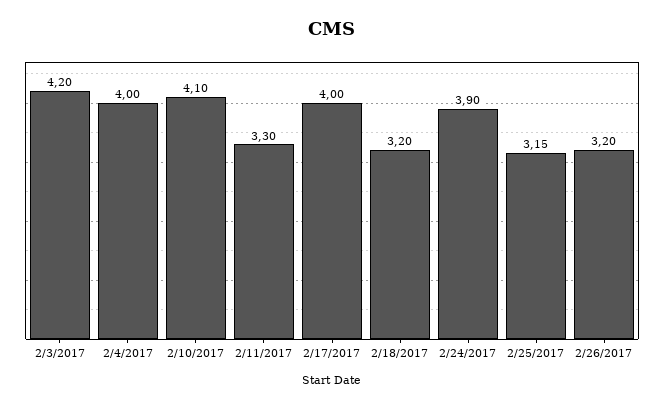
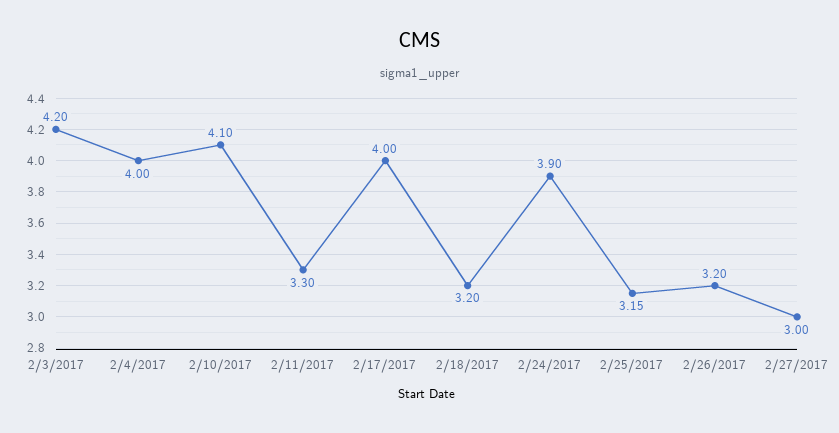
2/27/2017: none -> 3

